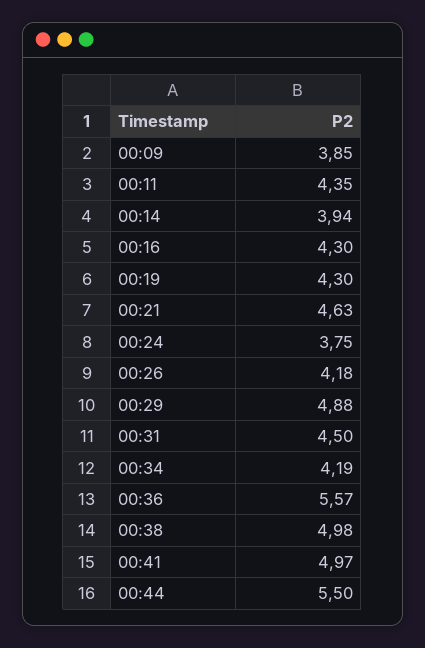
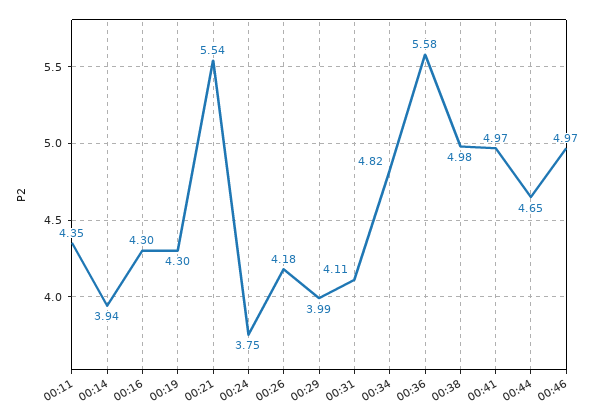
00:09: 3.85 -> none
00:21: 4.63 -> 5.54
00:29: 4.88 -> 3.99
00:31: 4.5 -> 4.11
00:34: 4.19 -> 4.82
00:36: 5.57 -> 5.58
00:44: 5.5 -> 4.65
00:46: none -> 4.97

